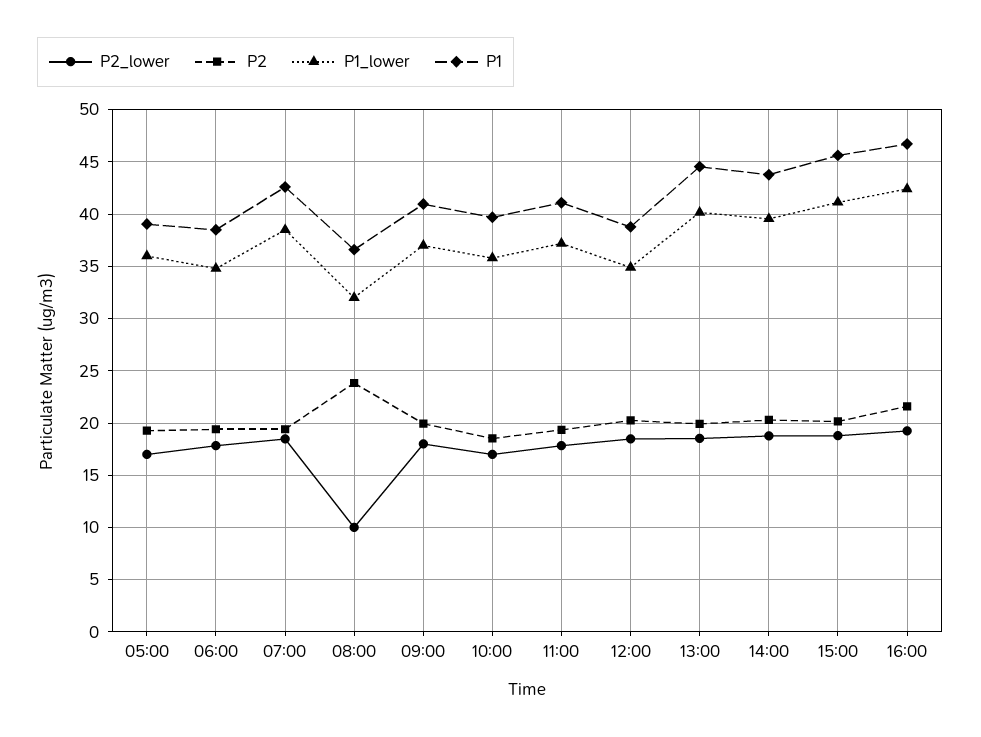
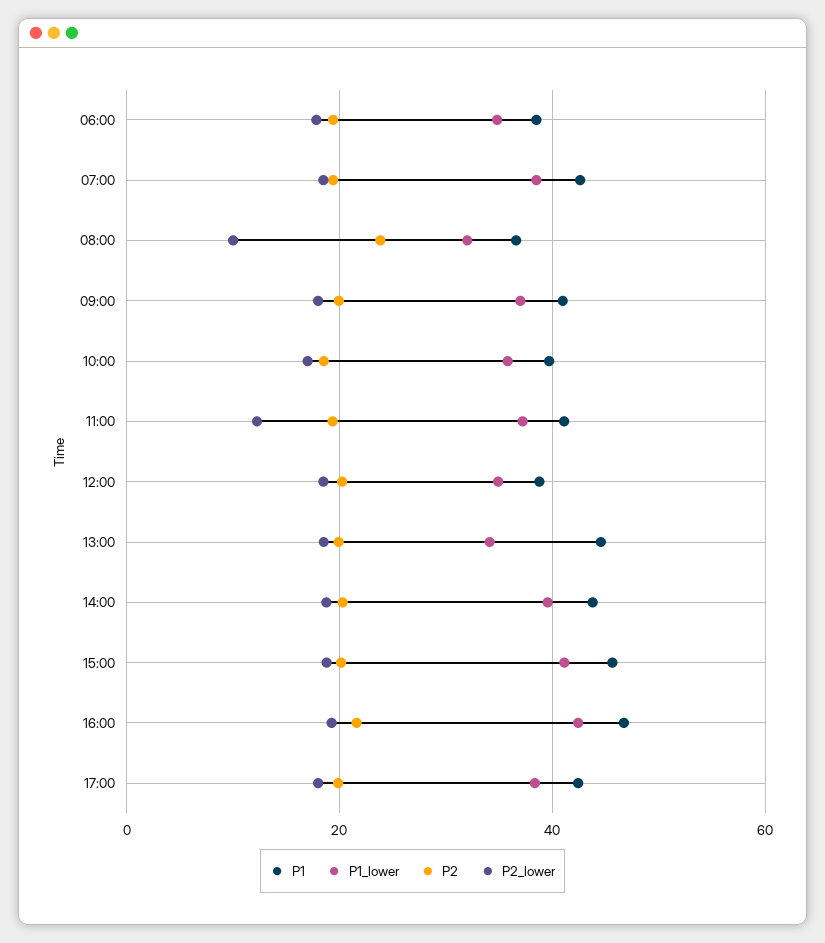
P2_lower, 05:00: 17 -> none
P2, 05:00: 19 -> none
P1_lower, 05:00: 36 -> none
P1, 05:00: 39 -> none
P2_lower, 11:00: 18 -> 12
P1_lower, 13:00: 40 -> 34
P1, 17:00: none -> 42
P1_lower, 17:00: none -> 38
P2, 17:00: none -> 20
P2_lower, 17:00: none -> 18

